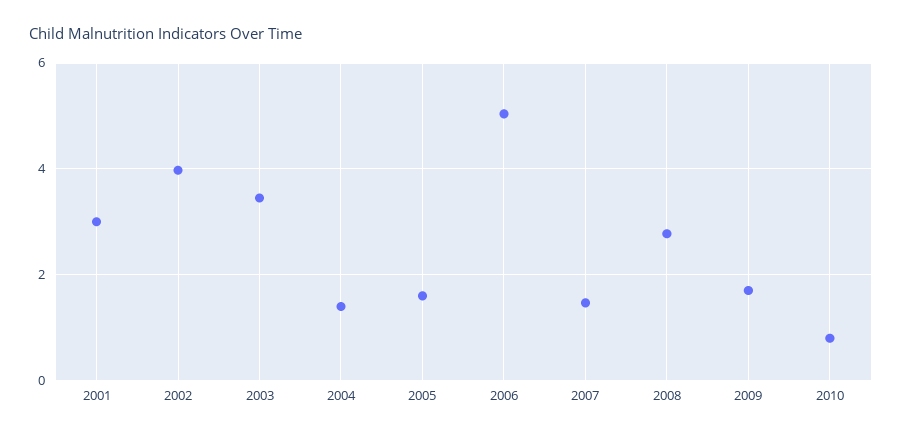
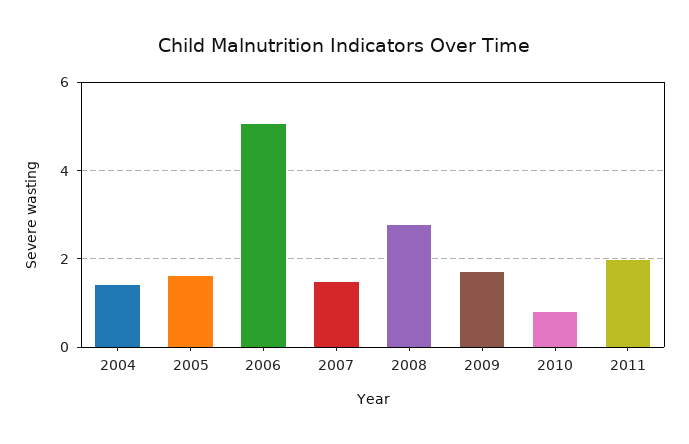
2001: 3 -> none
2002: 4 -> none
2003: 3.4 -> none
2011: none -> 2

